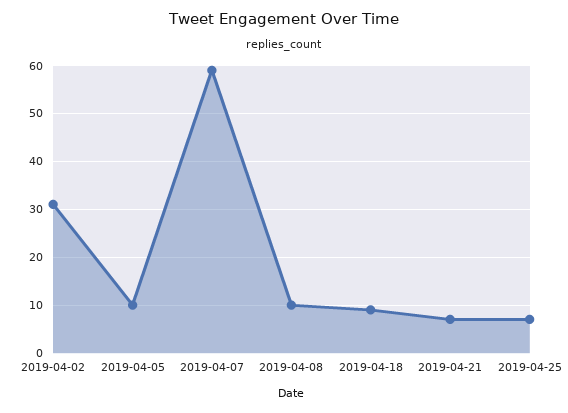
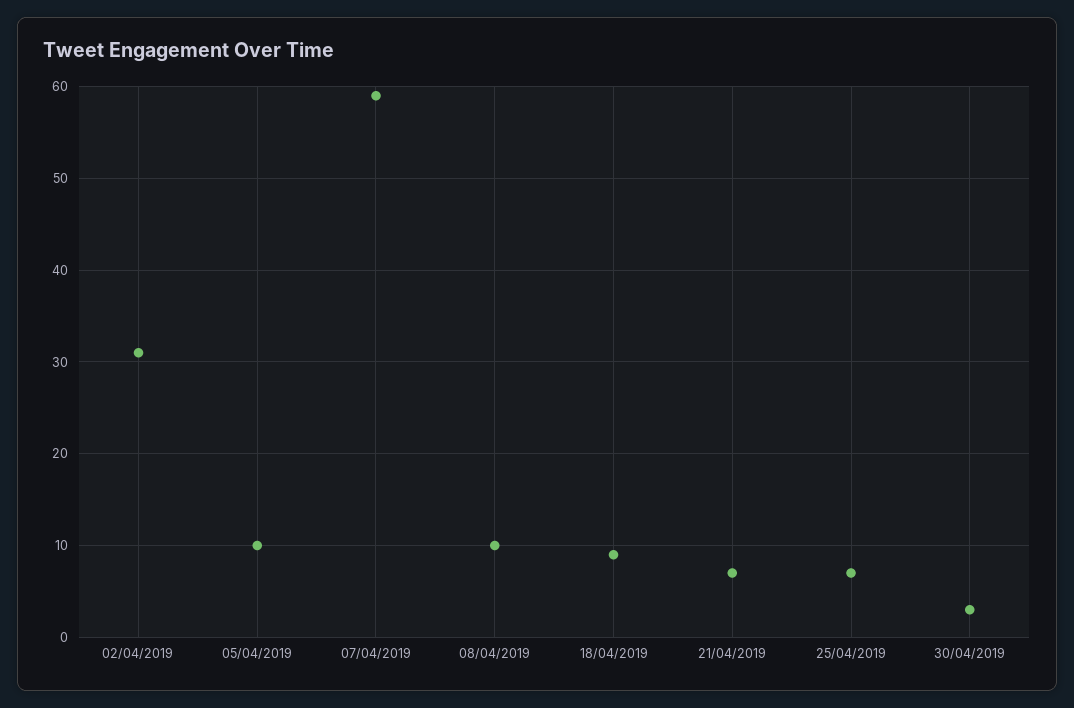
30/04/2019: none -> 3

